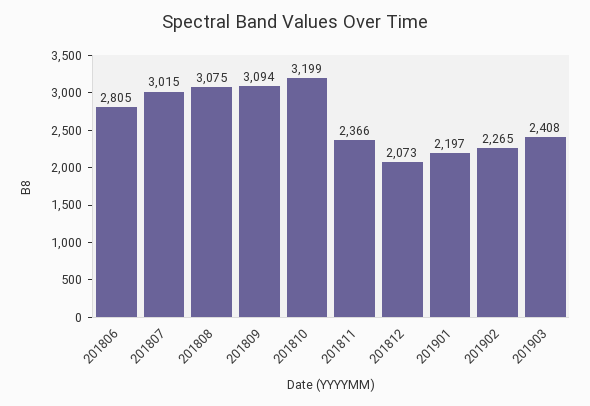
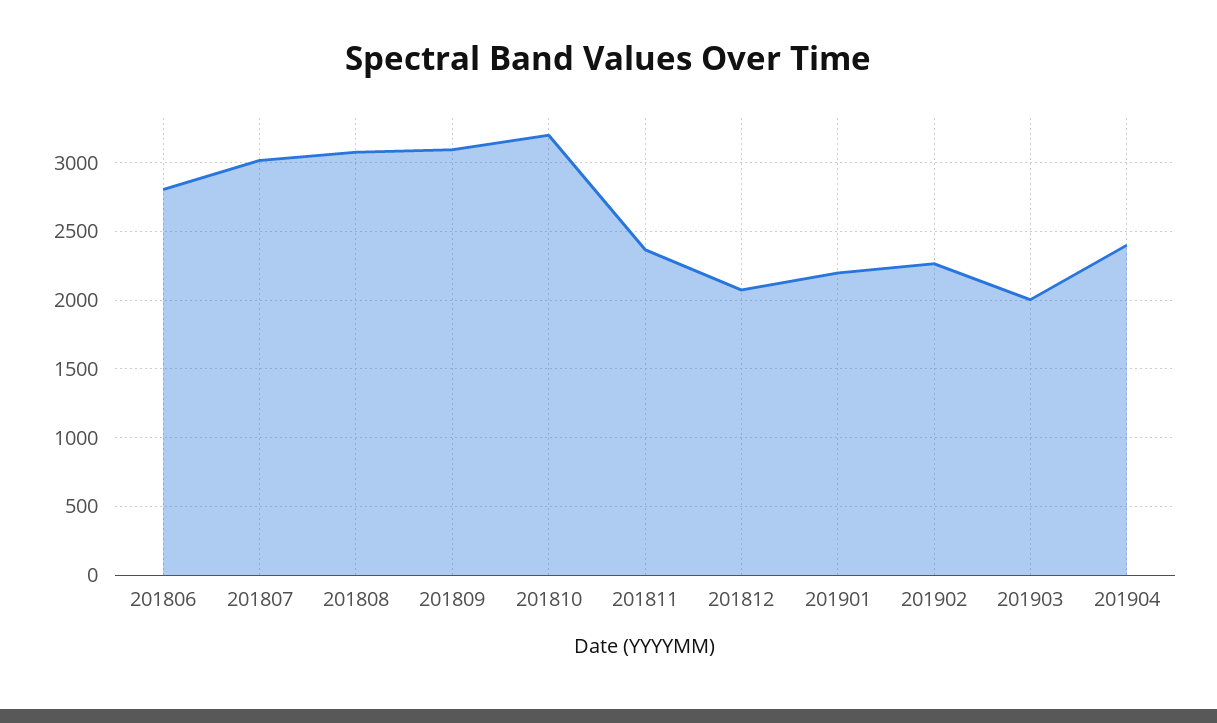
201903: 2408 -> 2000
201904: none -> 2400

